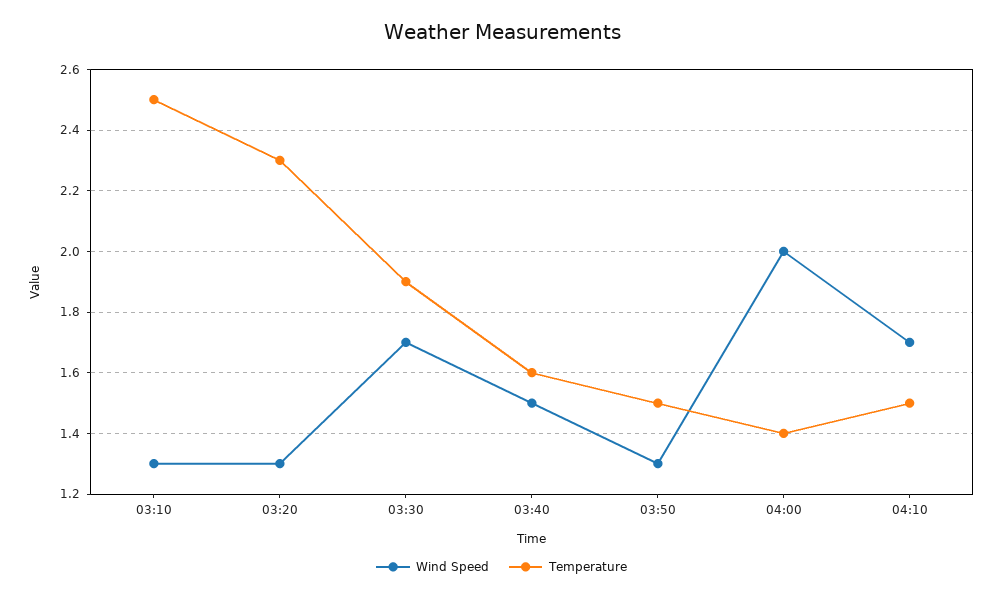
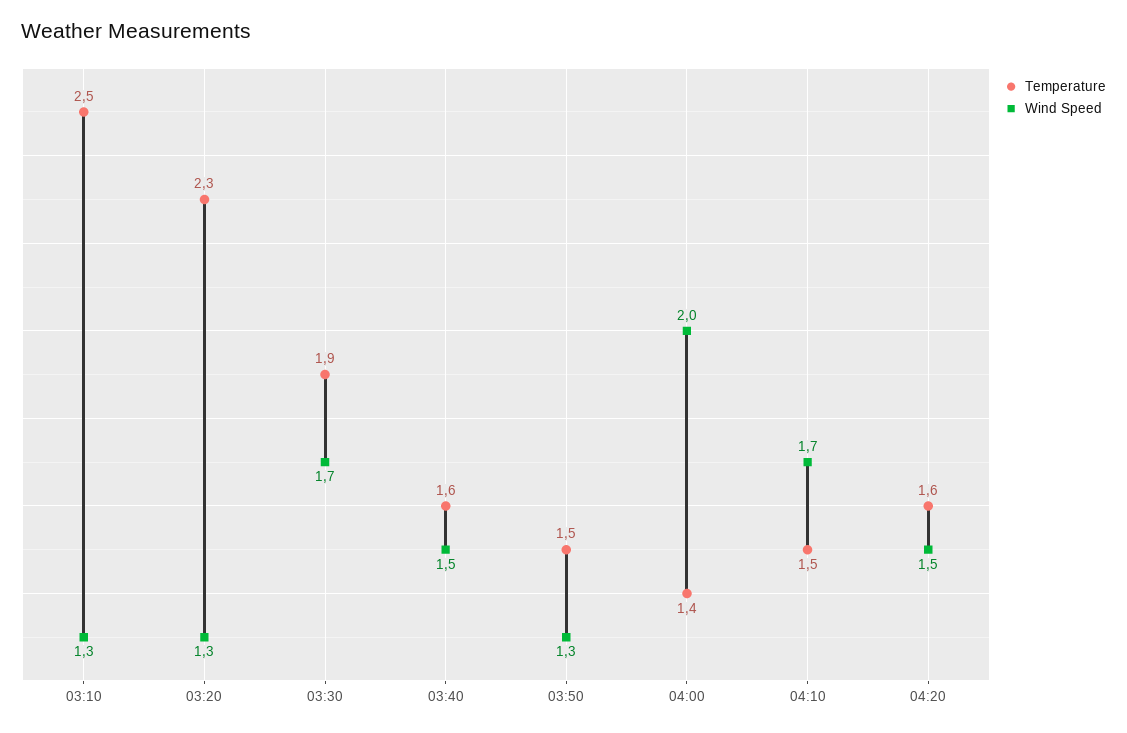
Temperature, 04:20: none -> 1.6
Wind Speed, 04:20: none -> 1.5

